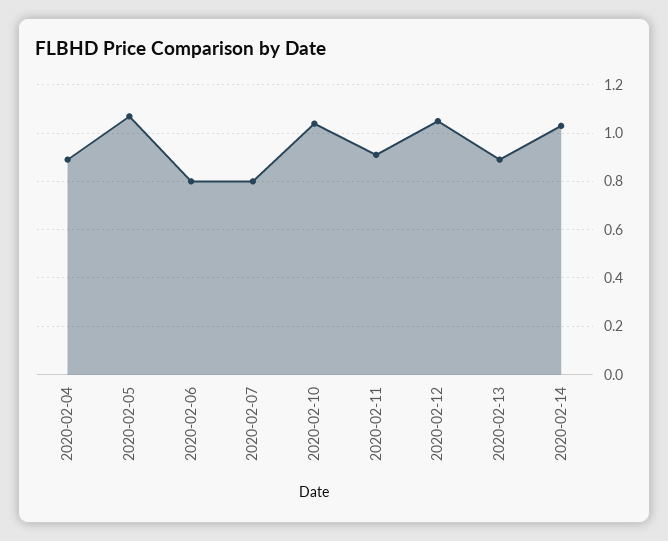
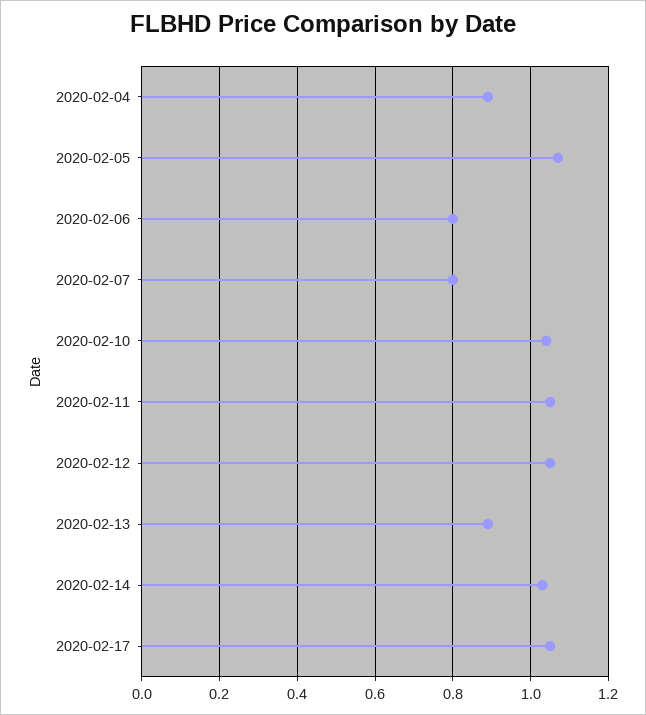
2020-02-11: 0.9 -> 1.05
2020-02-17: none -> 1.05

